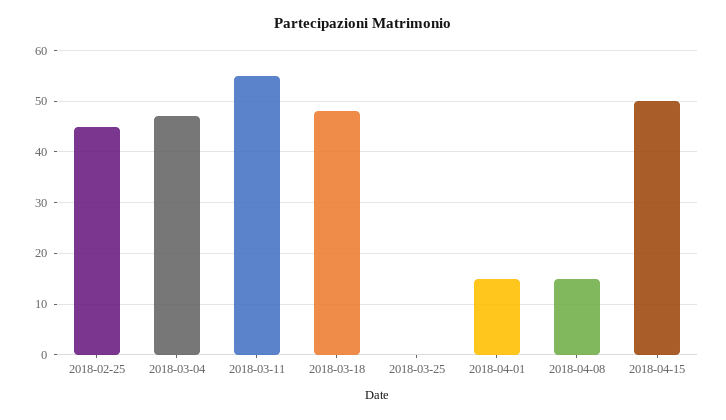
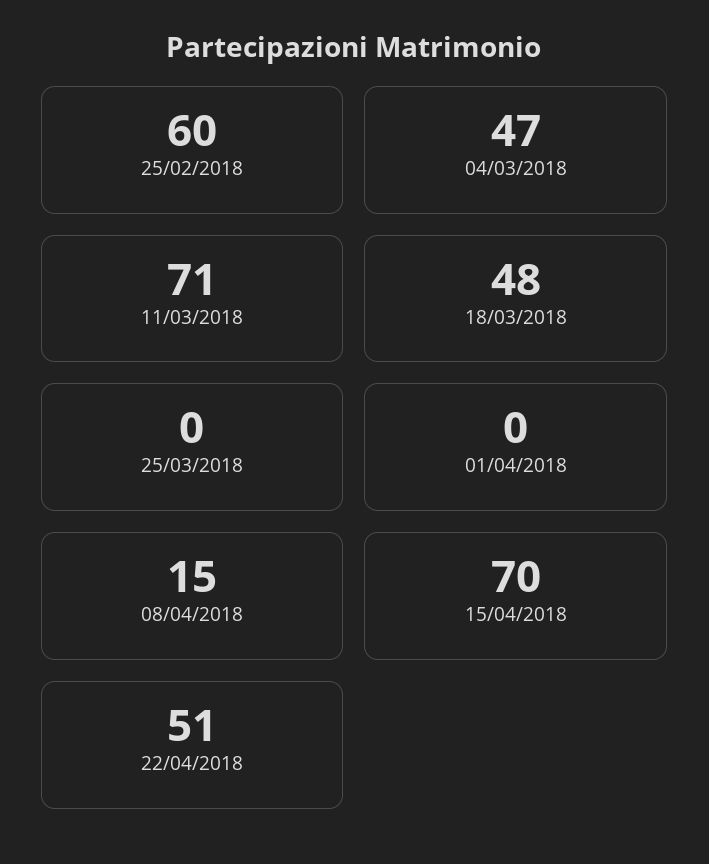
2018-02-25: 45 -> 60
2018-03-11: 55 -> 71
2018-04-01: 15 -> 0
2018-04-15: 50 -> 70
22/04/2018: none -> 51

